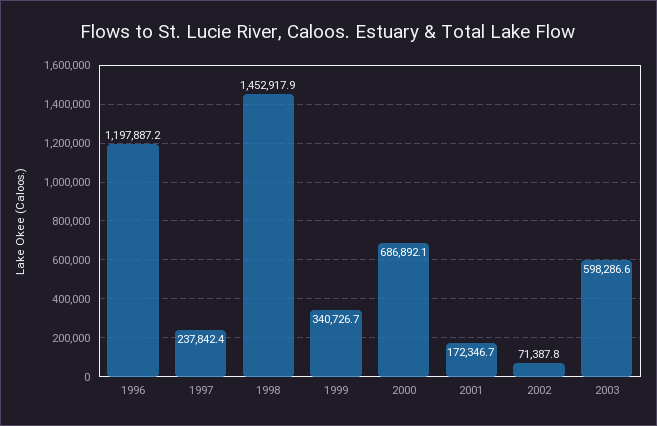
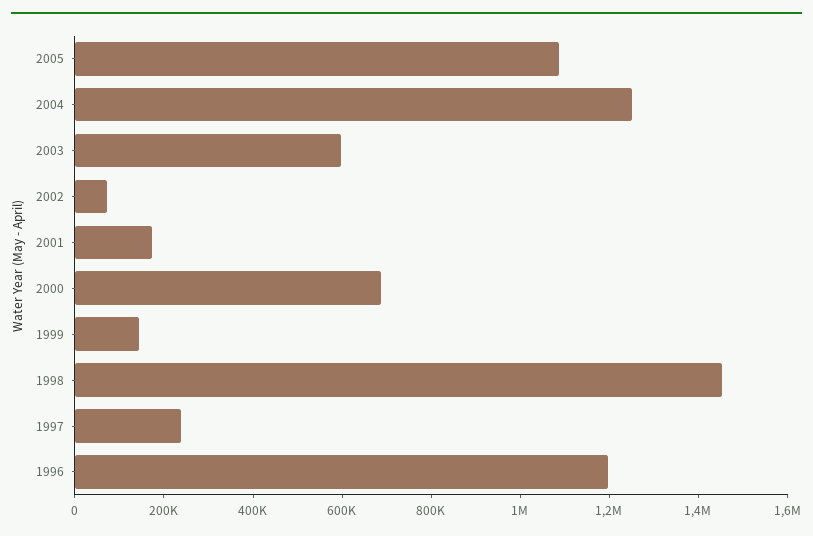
1999: 340726.7 -> 150000
2005: none -> 1100000
2004: none -> 1250000

